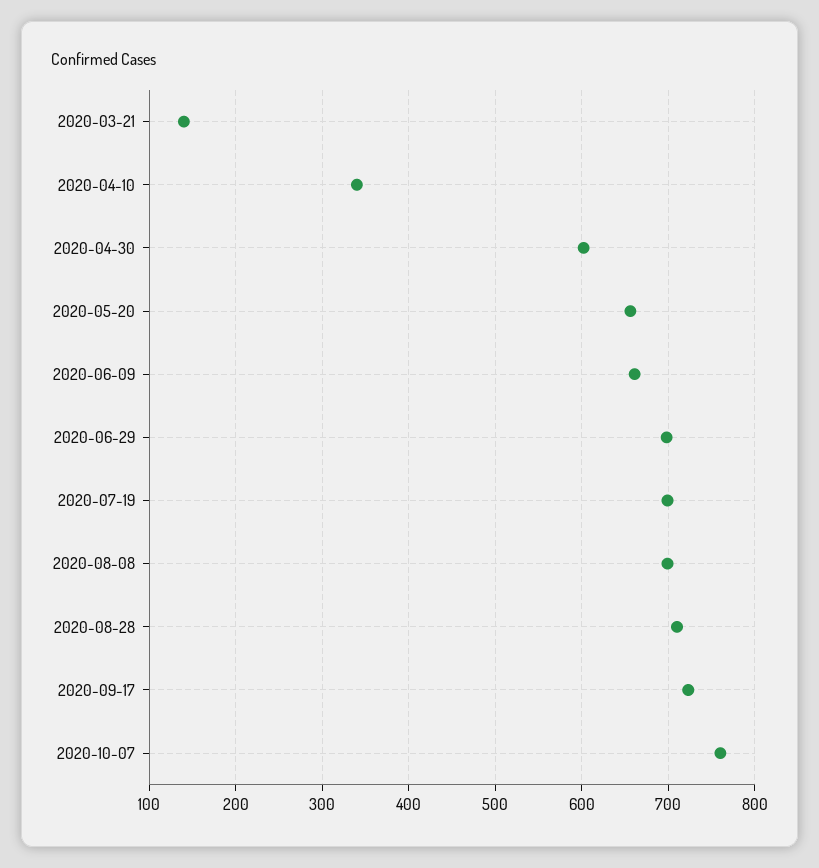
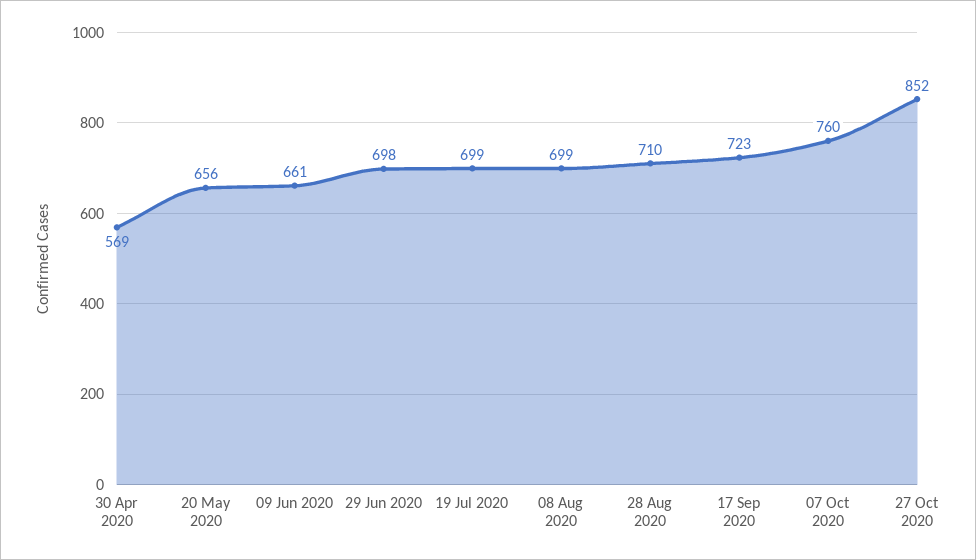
2020-03-21: 140 -> none
2020-04-10: 340 -> none
2020-04-30: 600 -> 569
27 Oct 2020: none -> 852

